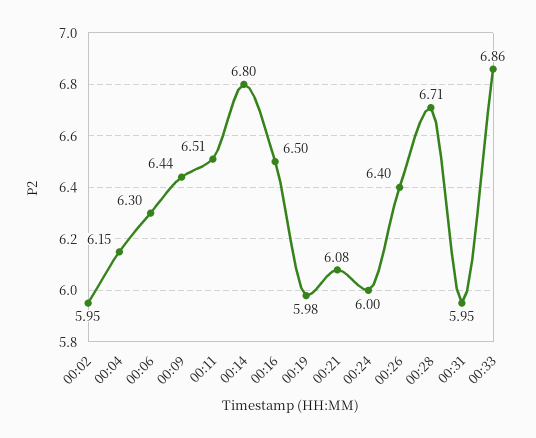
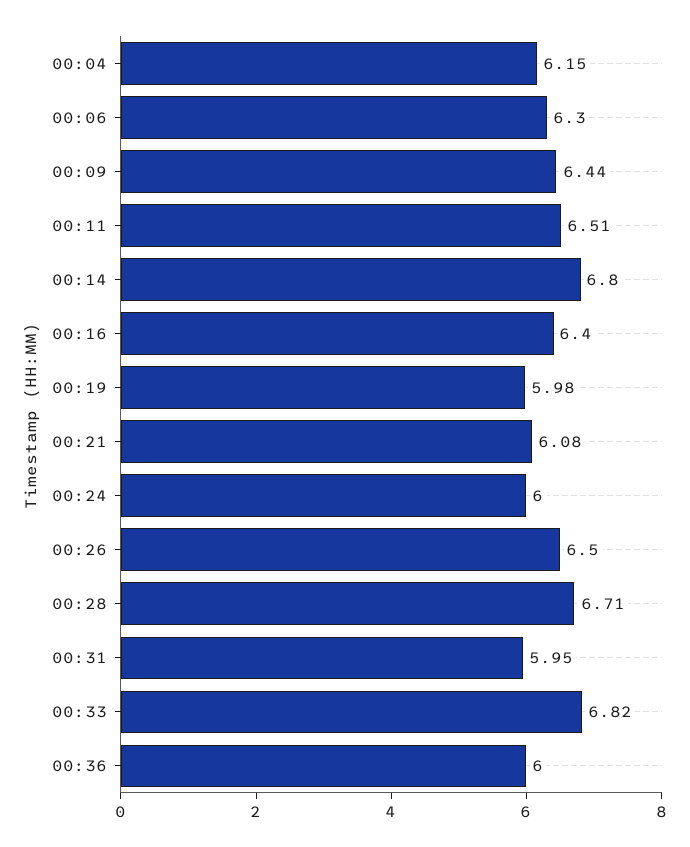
00:02: 5.95 -> none
00:16: 6.5 -> 6.4
00:26: 6.4 -> 6.5
00:33: 6.86 -> 6.82
00:36: none -> 6

